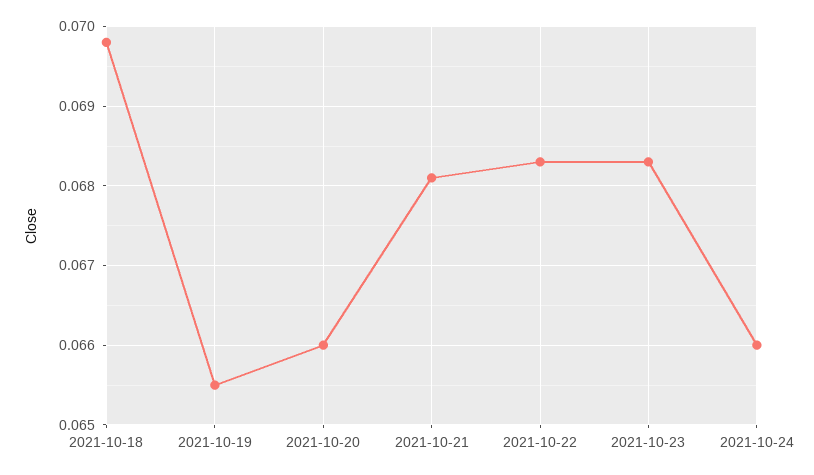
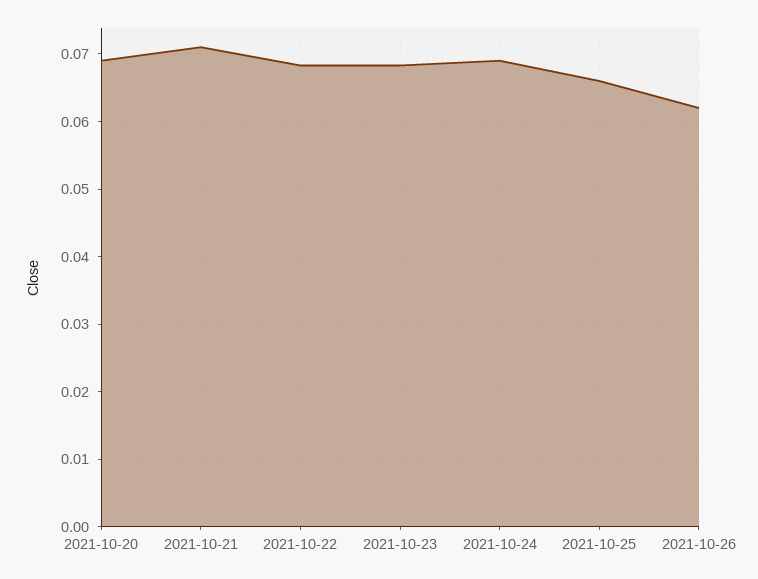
2021-10-18: 0.0698 -> none
2021-10-19: 0.0655 -> none
2021-10-20: 0.066 -> 0.069
2021-10-21: 0.0681 -> 0.071
2021-10-24: 0.066 -> 0.069
2021-10-25: none -> 0.066
2021-10-26: none -> 0.062

